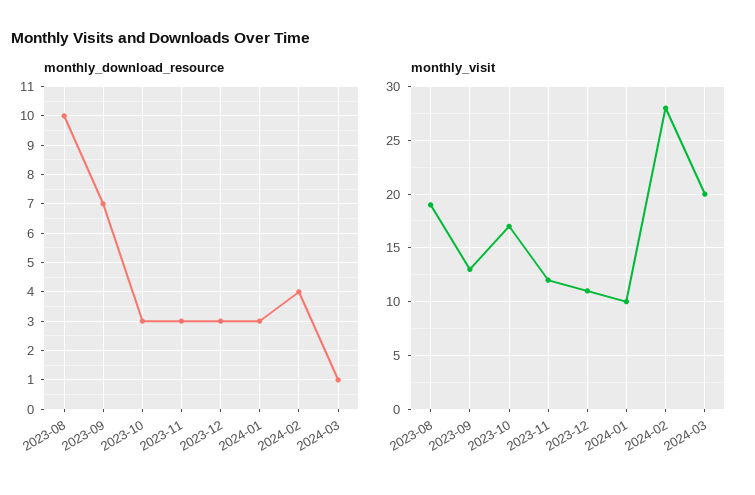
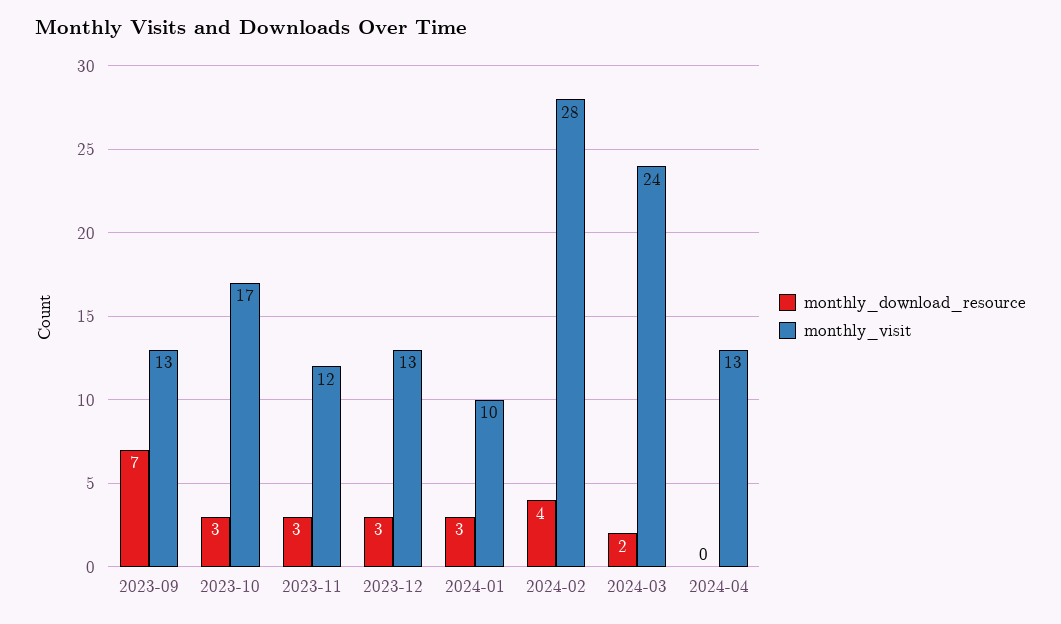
monthly_download_resource, 2023-08: 10 -> none
monthly_download_resource, 2024-03: 1 -> 2
monthly_visit, 2023-08: 19 -> none
monthly_visit, 2023-12: 11 -> 13
monthly_visit, 2024-03: 20 -> 24
monthly_download_resource, 2024-04: none -> 0
monthly_visit, 2024-04: none -> 13

